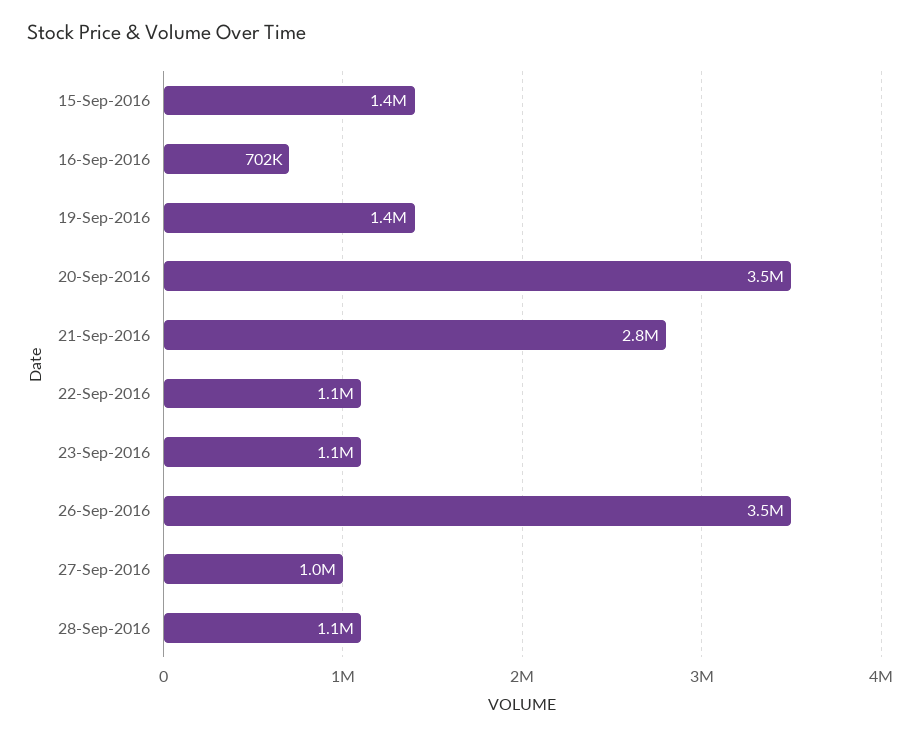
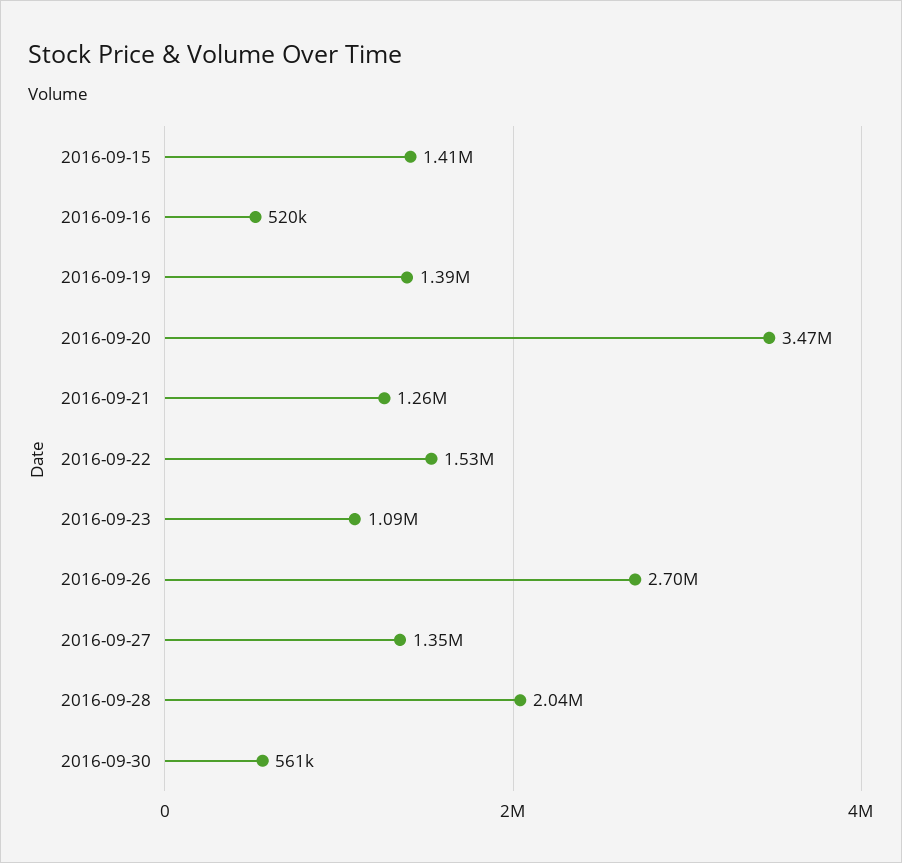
16-Sep-2016: 702000 -> 520000
21-Sep-2016: 2800000 -> 1260000
22-Sep-2016: 1100000 -> 1530000
26-Sep-2016: 3500000 -> 2700000
27-Sep-2016: 1000000 -> 1350000
28-Sep-2016: 1100000 -> 2040000
2016-09-30: none -> 561000

